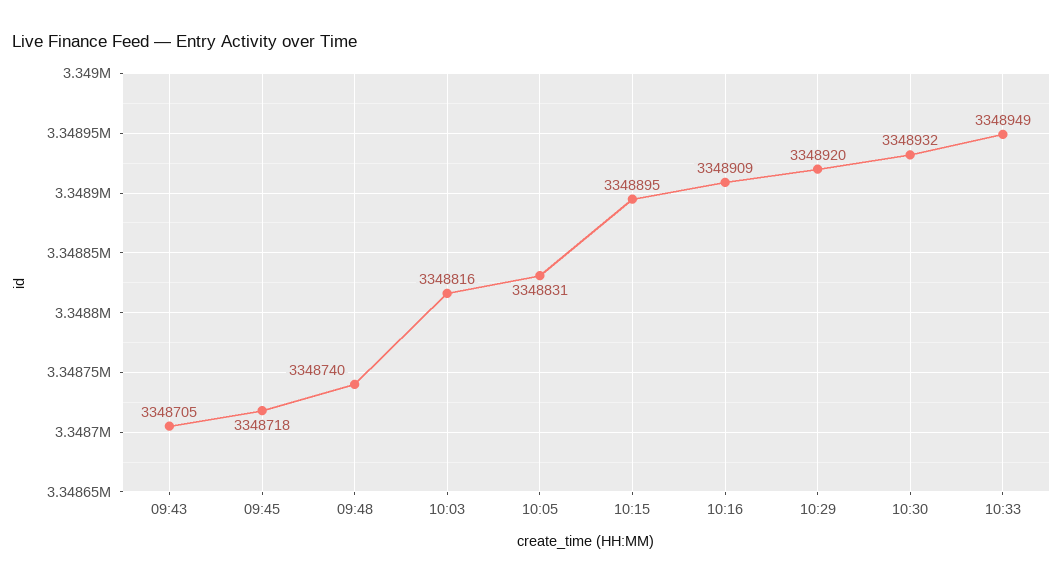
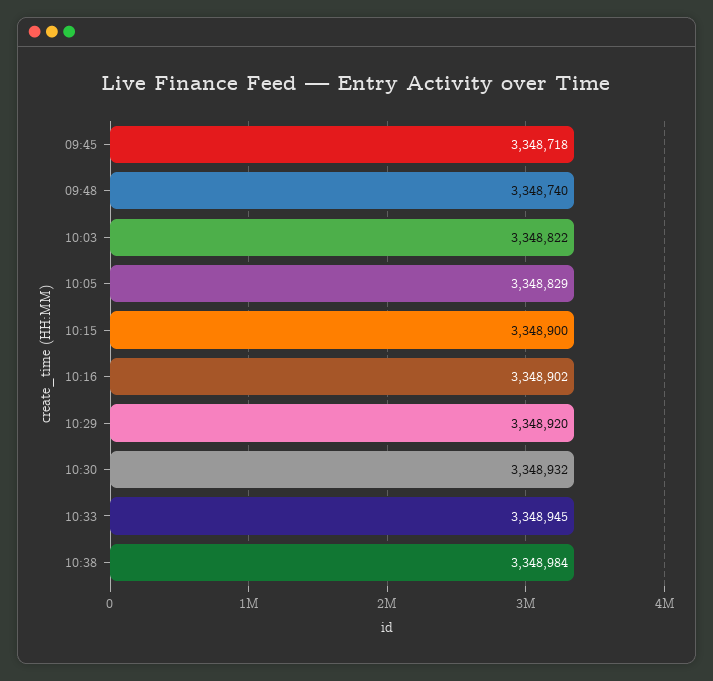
09:43: 3348705 -> none
10:03: 3348816 -> 3348822
10:05: 3348831 -> 3348829
10:15: 3348895 -> 3348900
10:16: 3348909 -> 3348902
10:33: 3348949 -> 3348945
10:38: none -> 3348984

